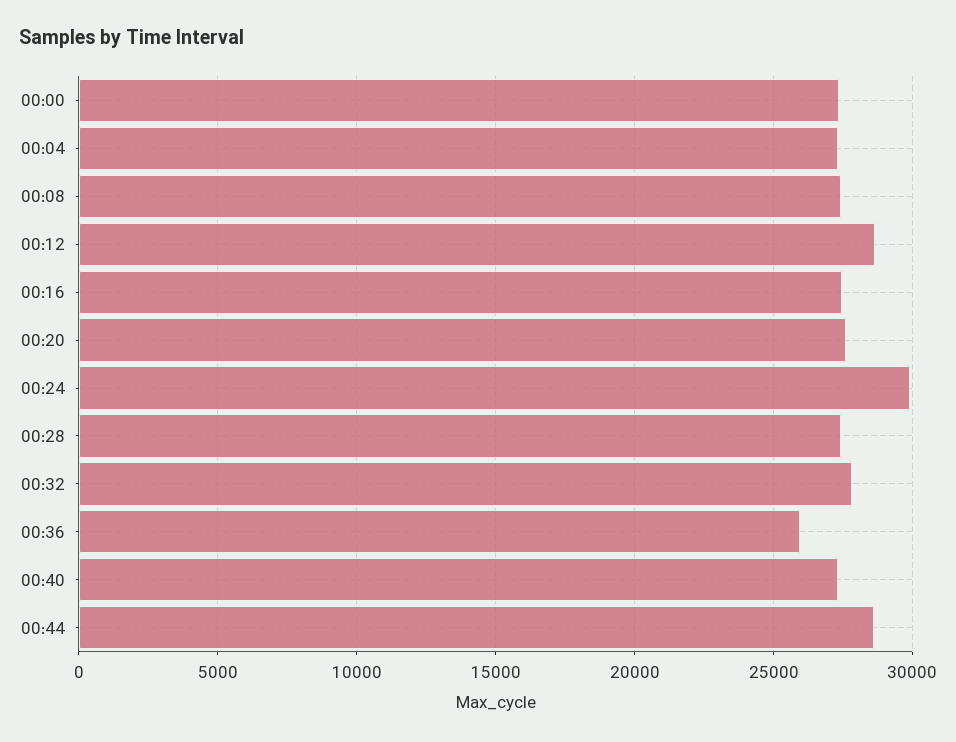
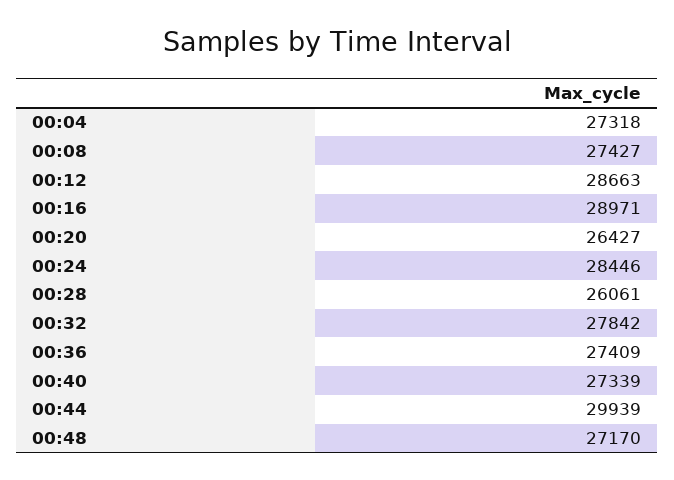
00:00: 27500 -> none
00:16: 27500 -> 28971
00:20: 27500 -> 26427
00:24: 30000 -> 28446
00:28: 27500 -> 26061
00:36: 26000 -> 27409
00:44: 28500 -> 29939
00:48: none -> 27170

